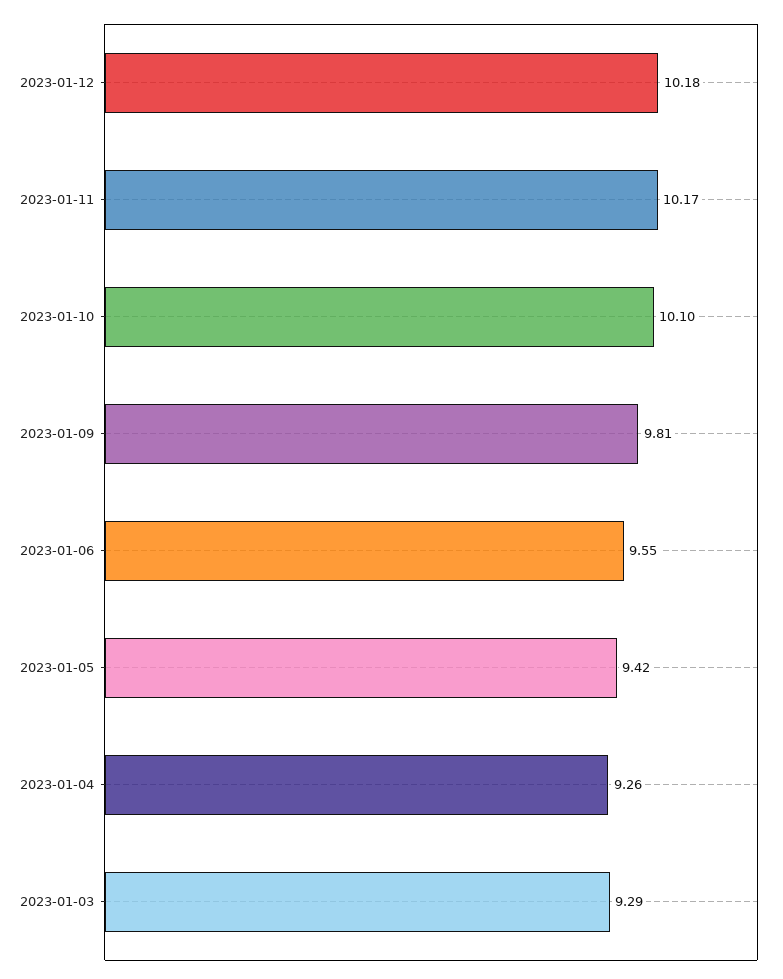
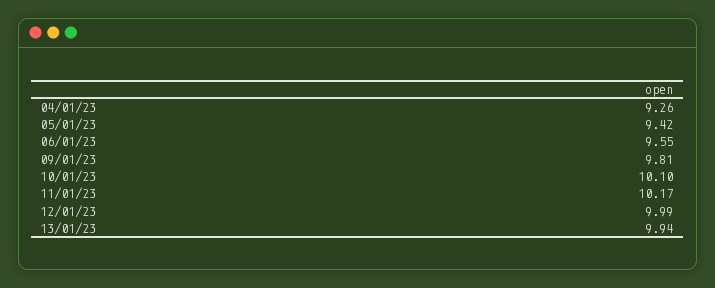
2023-01-12: 10.18 -> 9.99
2023-01-03: 9.29 -> none
13/01/23: none -> 9.94

